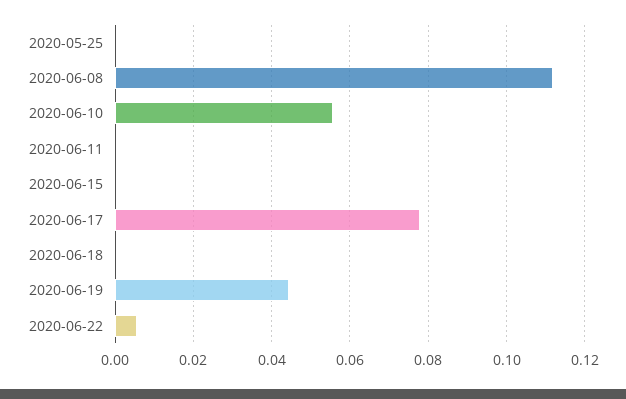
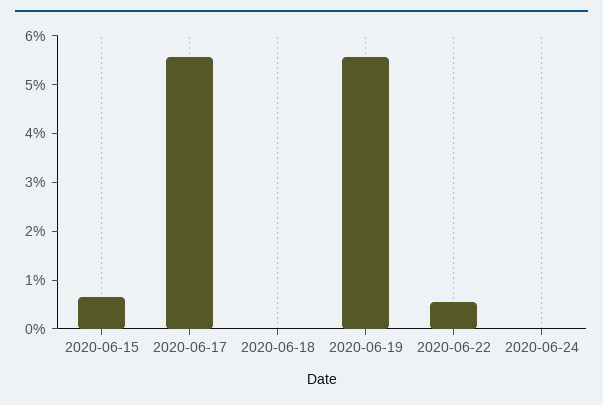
2020-05-25: 0 -> none
2020-06-08: 0.112 -> none
2020-06-10: 0.056 -> none
2020-06-11: 0 -> none
2020-06-15: 0 -> 0.006
2020-06-17: 0.078 -> 0.056
2020-06-19: 0.044 -> 0.056
2020-06-24: none -> 0

